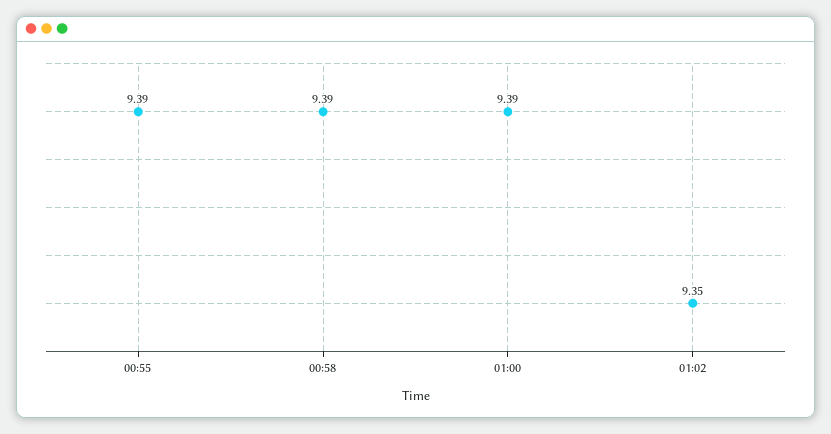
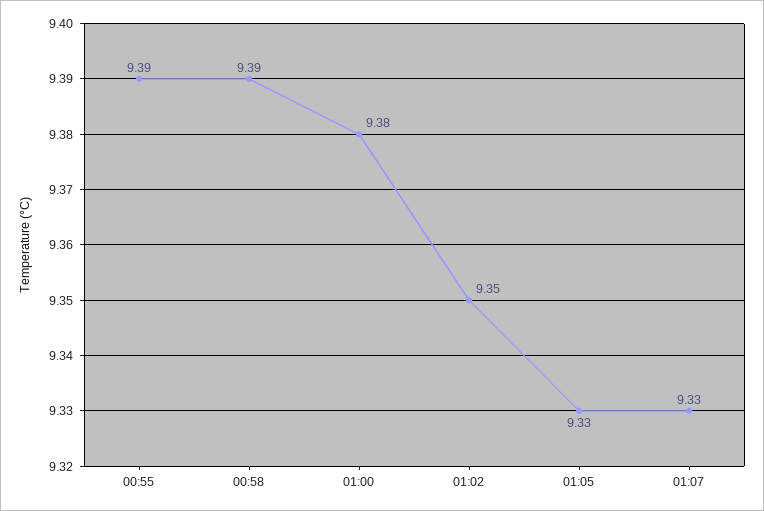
01:00: 9.39 -> 9.38
01:05: none -> 9.33
01:07: none -> 9.33

